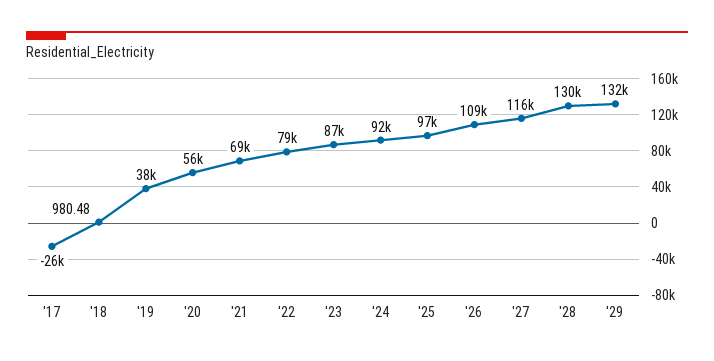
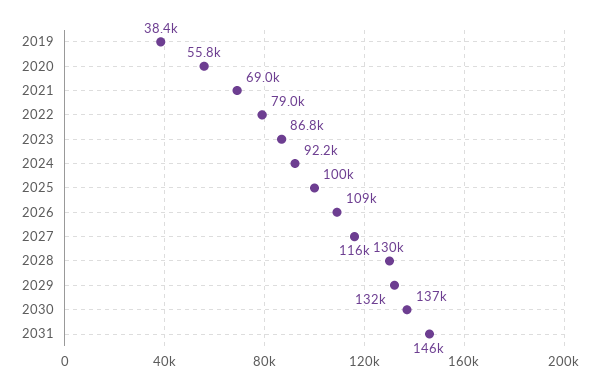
'17: -26000 -> none
'18: 980.48 -> none
'25: 97000 -> 100000
2030: none -> 137000
2031: none -> 146000

